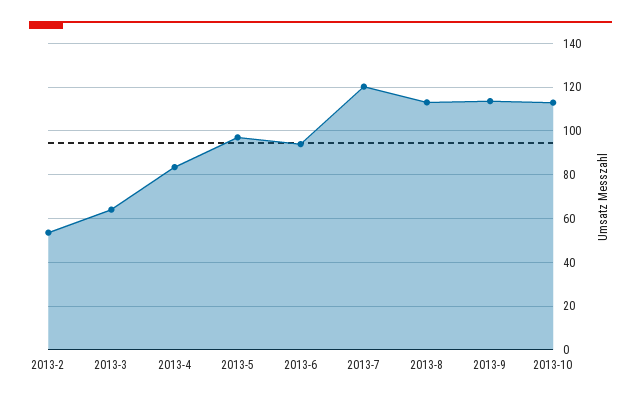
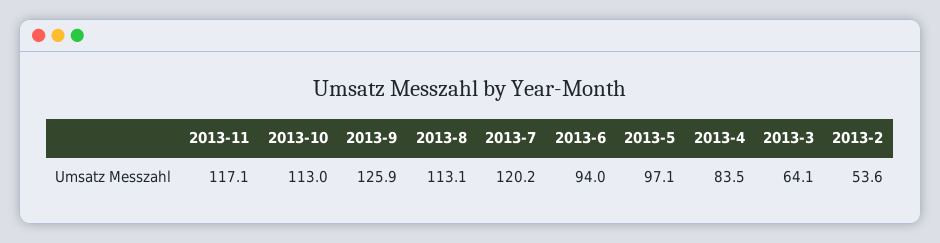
2013-9: 115 -> 125.9
2013-11: none -> 117.1

